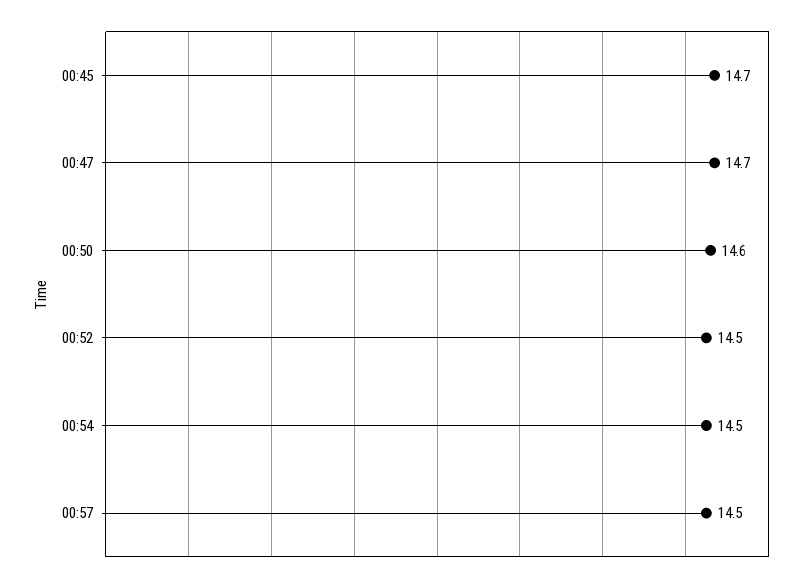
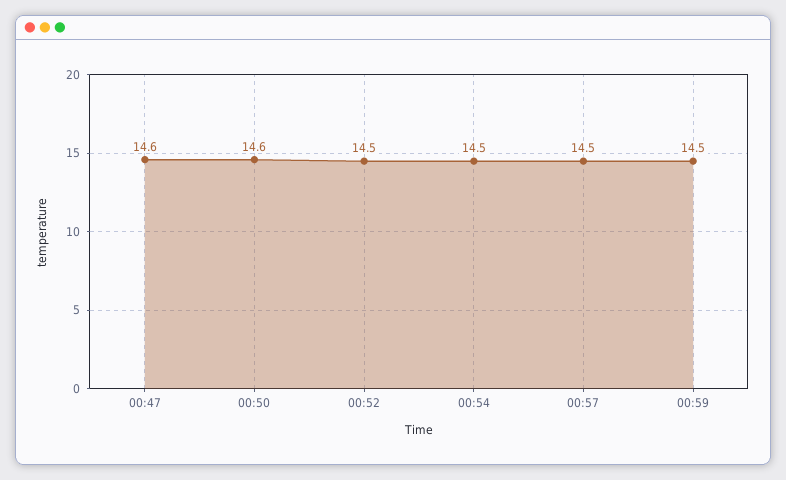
00:45: 14.7 -> none
00:47: 14.7 -> 14.6
00:59: none -> 14.5

